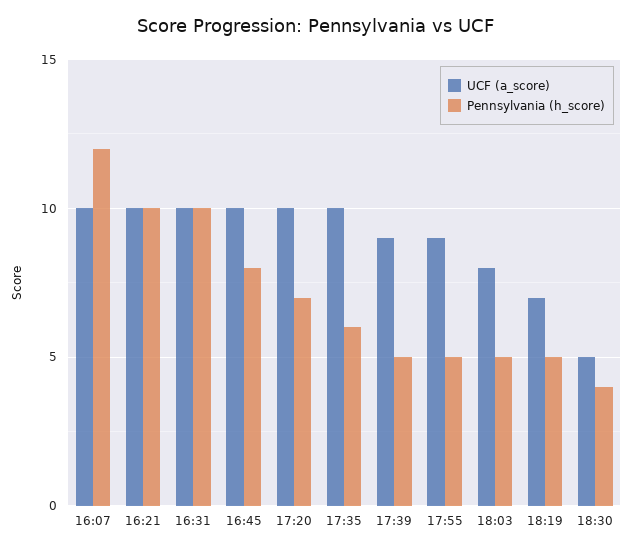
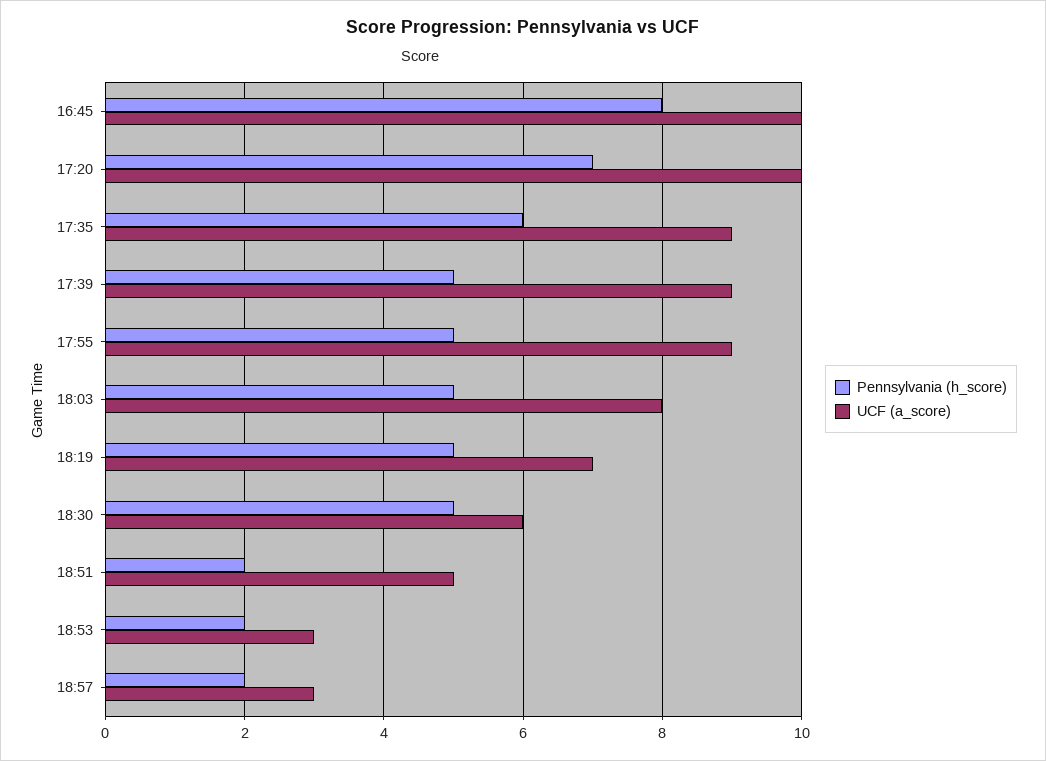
UCF (a_score), 16:07: 10 -> none
Pennsylvania (h_score), 16:07: 12 -> none
UCF (a_score), 16:21: 10 -> none
Pennsylvania (h_score), 16:21: 10 -> none
UCF (a_score), 16:31: 10 -> none
Pennsylvania (h_score), 16:31: 10 -> none
UCF (a_score), 17:35: 10 -> 9
UCF (a_score), 18:30: 5 -> 6
Pennsylvania (h_score), 18:30: 4 -> 5
Pennsylvania (h_score), 18:51: none -> 2
UCF (a_score), 18:51: none -> 5
Pennsylvania (h_score), 18:53: none -> 2
UCF (a_score), 18:53: none -> 3
Pennsylvania (h_score), 18:57: none -> 2
UCF (a_score), 18:57: none -> 3

